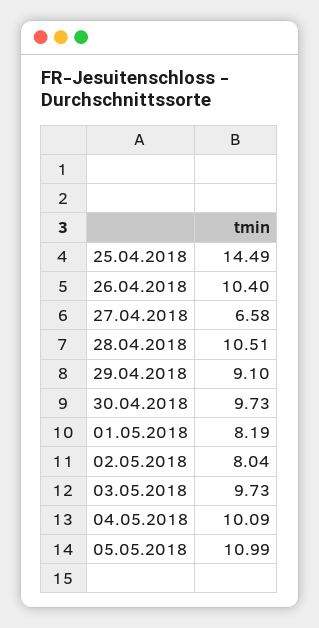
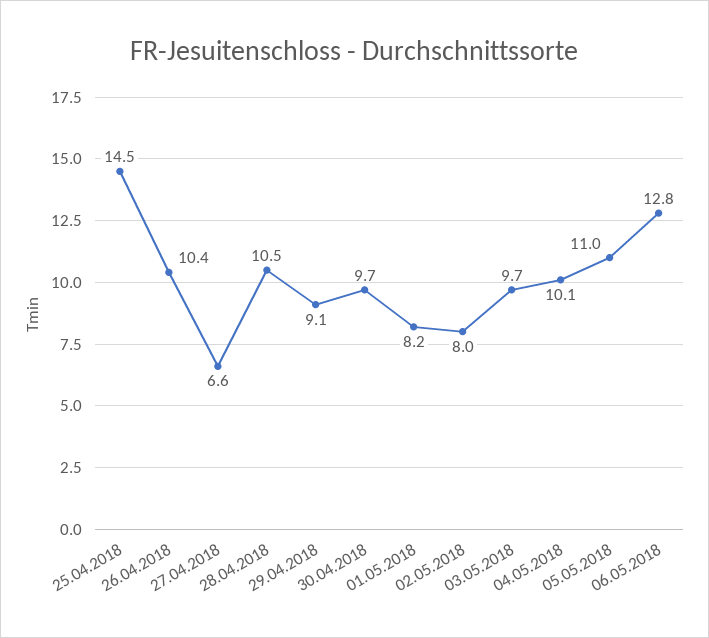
06.05.2018: none -> 12.8

